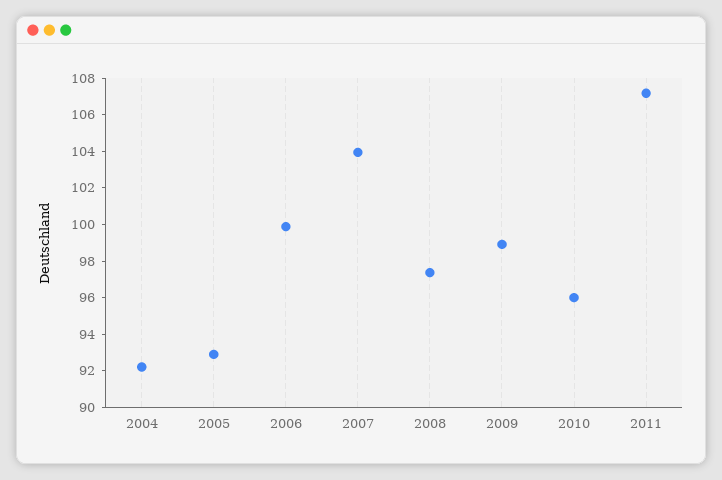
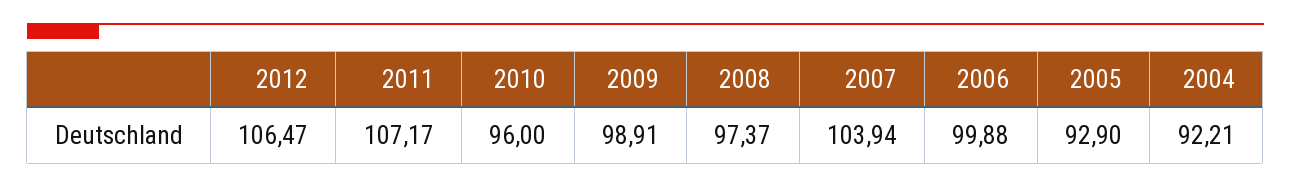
2012: none -> 106.47

